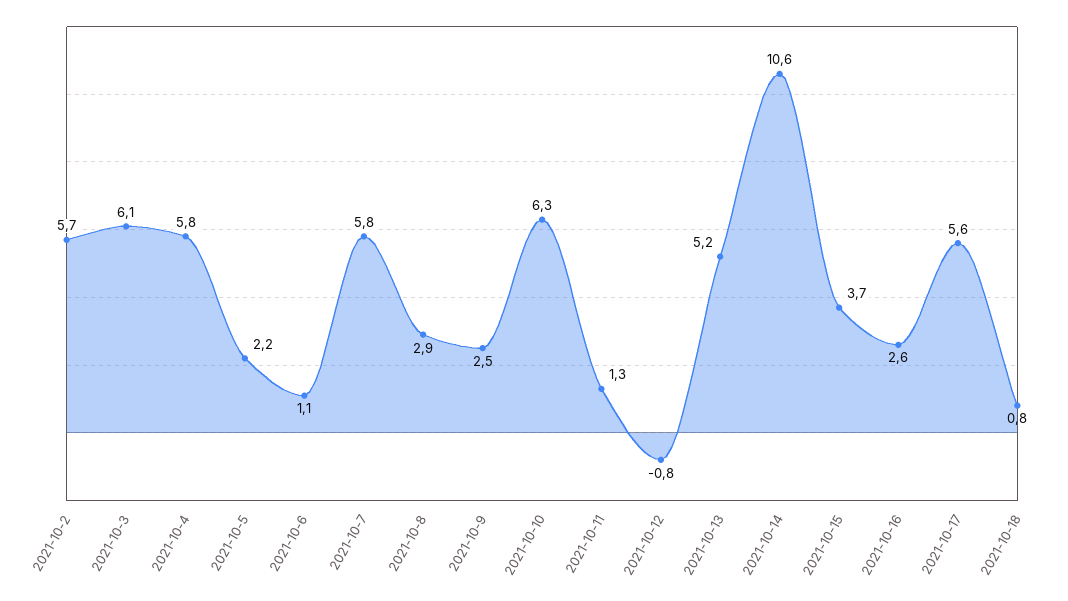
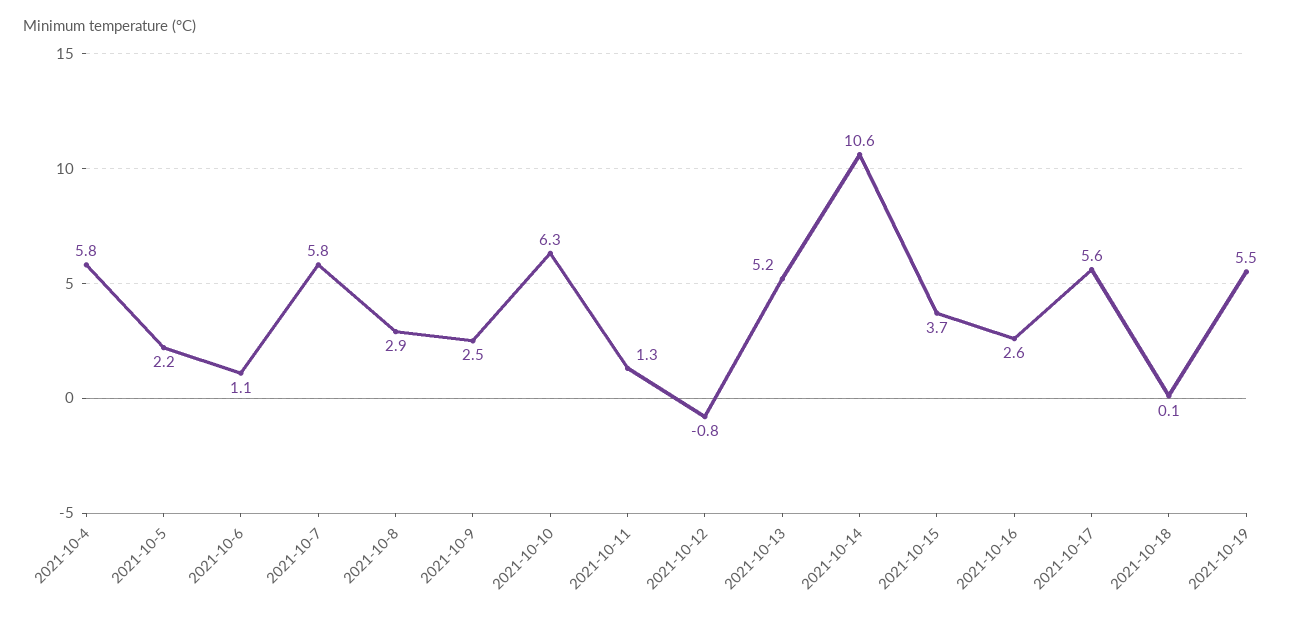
2021-10-2: 5.7 -> none
2021-10-3: 6.1 -> none
2021-10-18: 0.8 -> 0.1
2021-10-19: none -> 5.5

